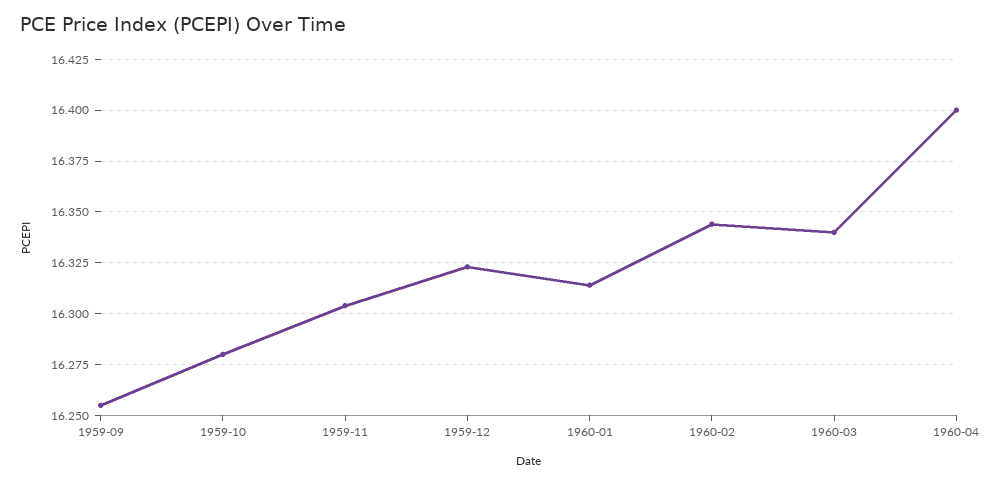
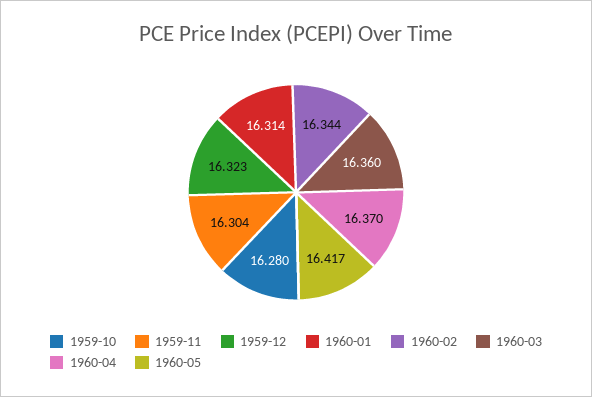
1959-09: 16.255 -> none
1960-03: 16.34 -> 16.36
1960-04: 16.4 -> 16.37
1960-05: none -> 16.417

